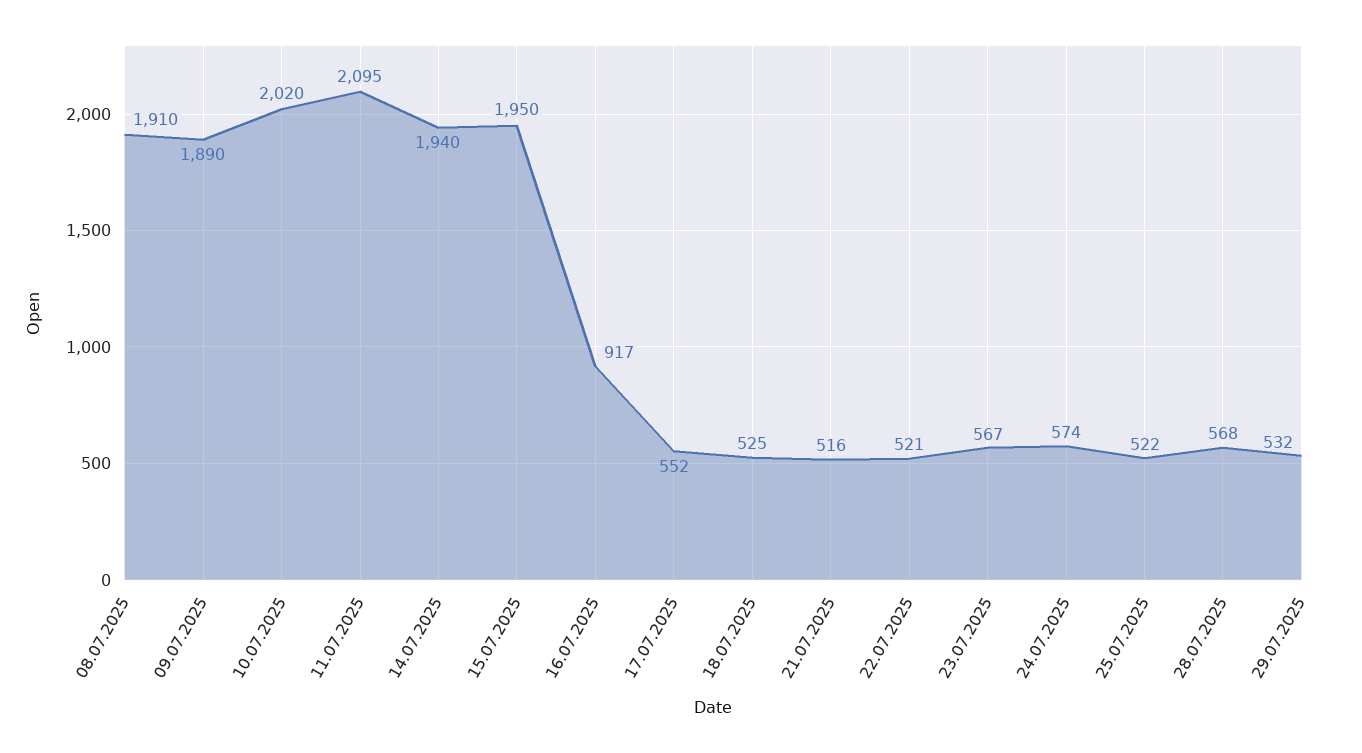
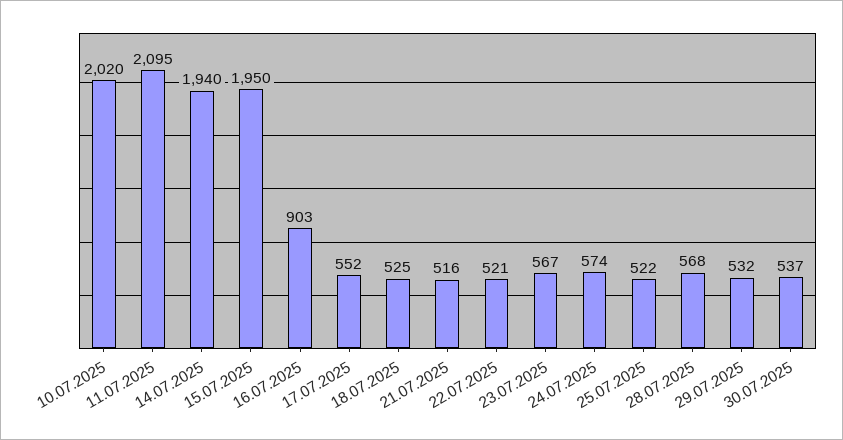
08.07.2025: 1910 -> none
09.07.2025: 1890 -> none
16.07.2025: 917 -> 903
30.07.2025: none -> 537

